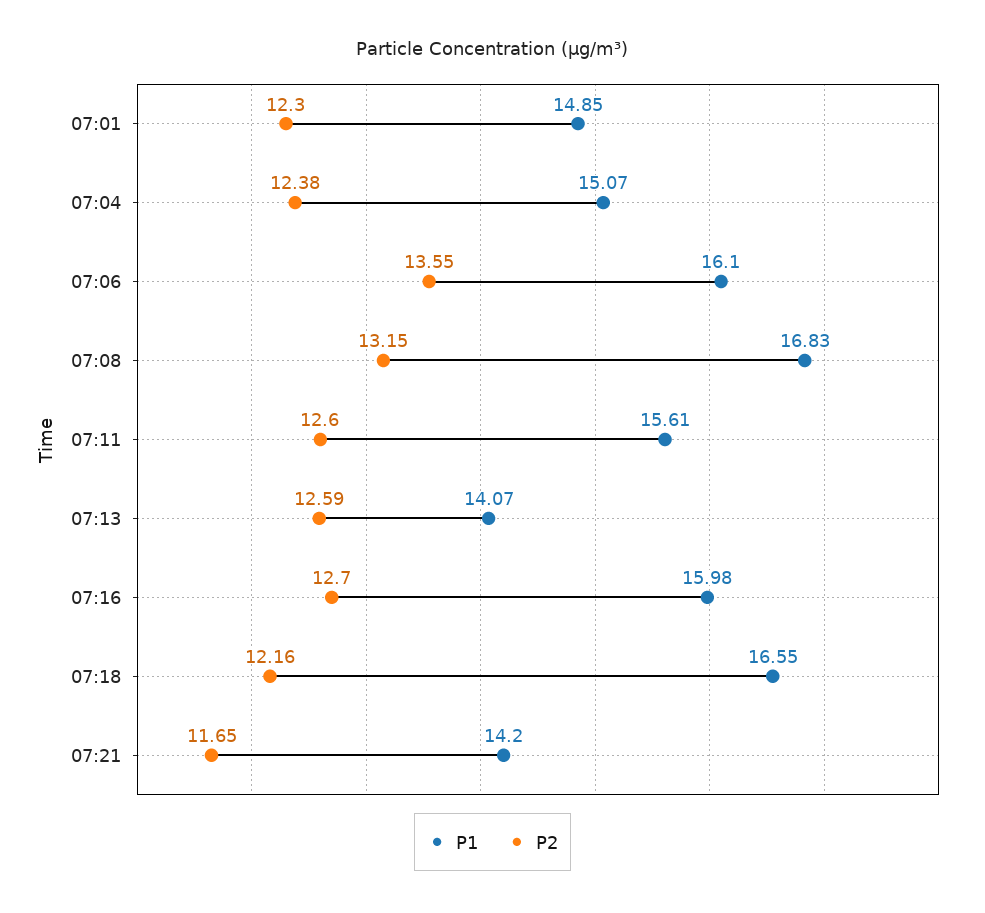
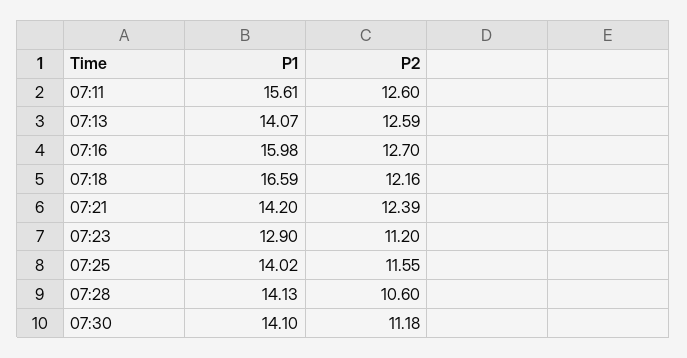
P1, 07:01: 14.85 -> none
P2, 07:01: 12.3 -> none
P1, 07:04: 15.07 -> none
P2, 07:04: 12.38 -> none
P1, 07:06: 16.1 -> none
P2, 07:06: 13.55 -> none
P1, 07:08: 16.83 -> none
P2, 07:08: 13.15 -> none
P1, 07:18: 16.55 -> 16.59
P2, 07:21: 11.65 -> 12.39
P1, 07:23: none -> 12.9
P2, 07:23: none -> 11.2
P1, 07:25: none -> 14.02
P2, 07:25: none -> 11.55
P1, 07:28: none -> 14.13
P2, 07:28: none -> 10.6
P1, 07:30: none -> 14.1
P2, 07:30: none -> 11.18

